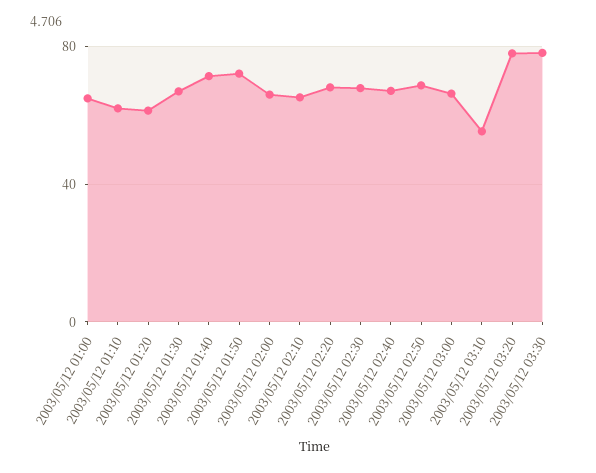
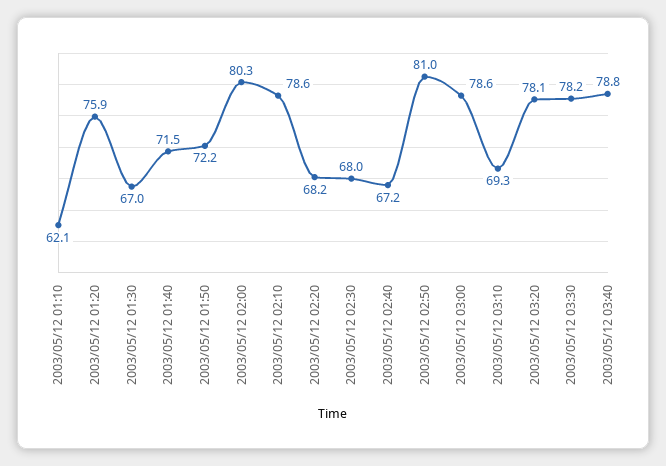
2003/05/12 01:00: 65 -> none
2003/05/12 01:20: 60 -> 75.9
2003/05/12 02:00: 65 -> 80.3
2003/05/12 02:10: 65 -> 78.6
2003/05/12 02:50: 70 -> 81
2003/05/12 03:00: 65 -> 78.6
2003/05/12 03:10: 55 -> 69.3
2003/05/12 03:40: none -> 78.8

